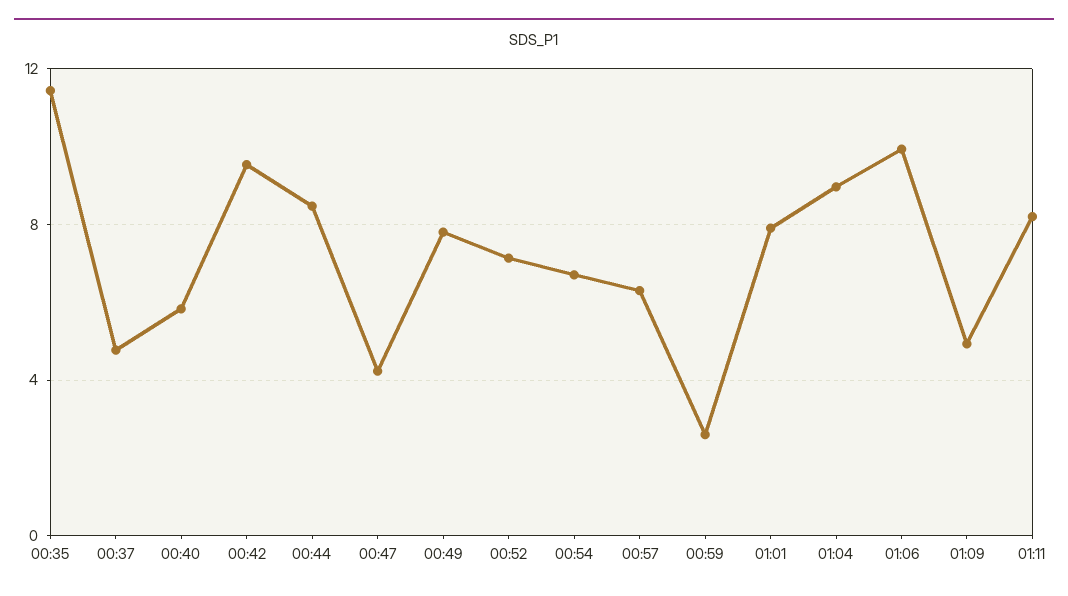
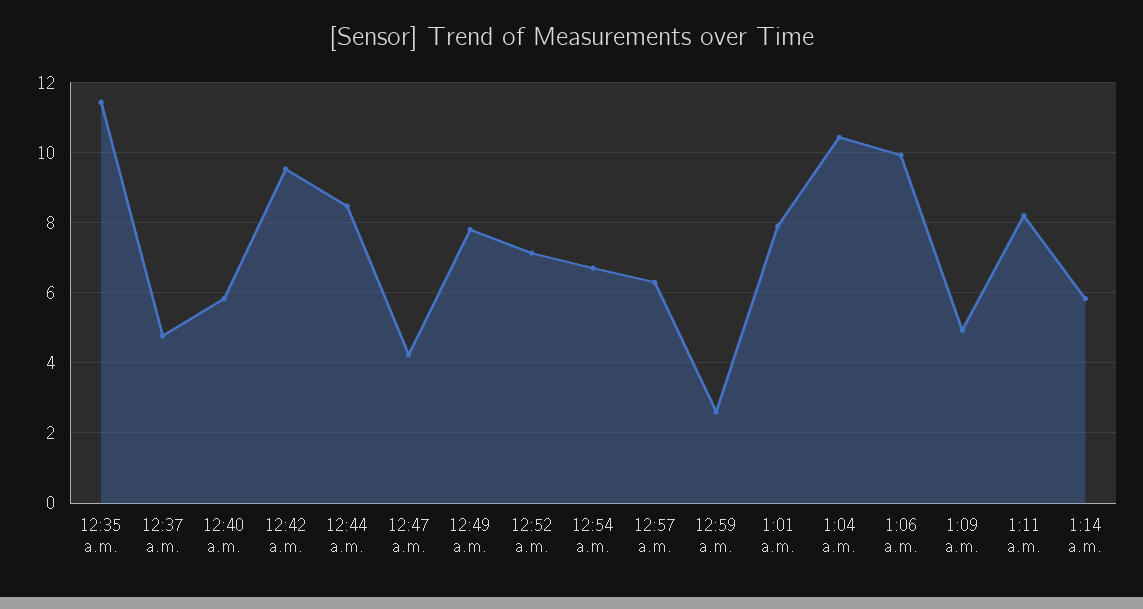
01:04: 9 -> 10.4
1:14 a.m.: none -> 5.8

